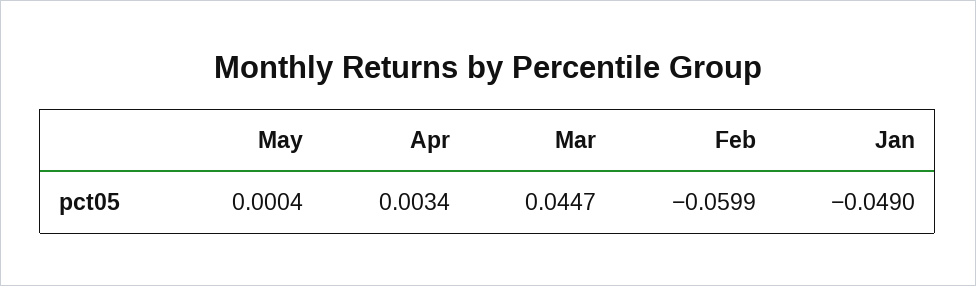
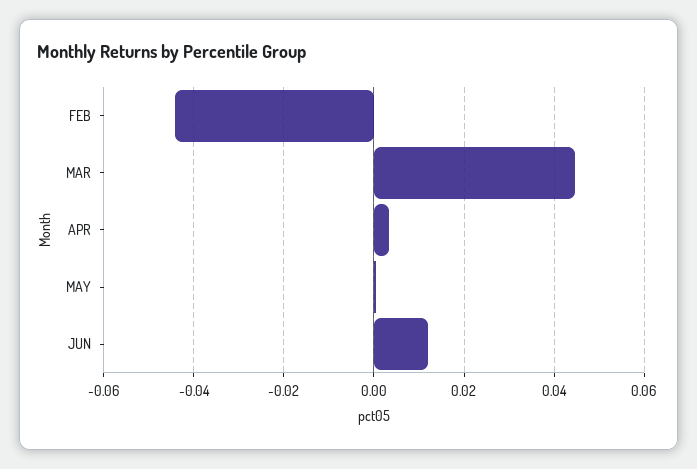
Feb: -0.0599 -> -0.044
Jan: -0.049 -> none
JUN: none -> 0.012

